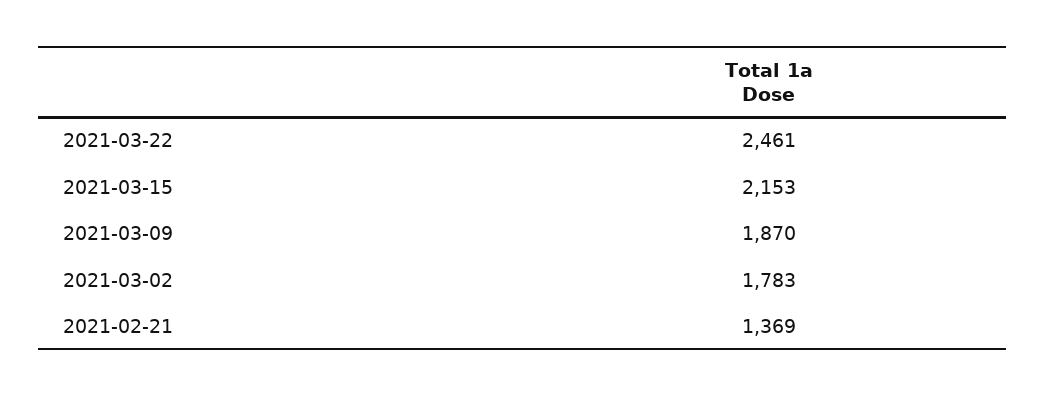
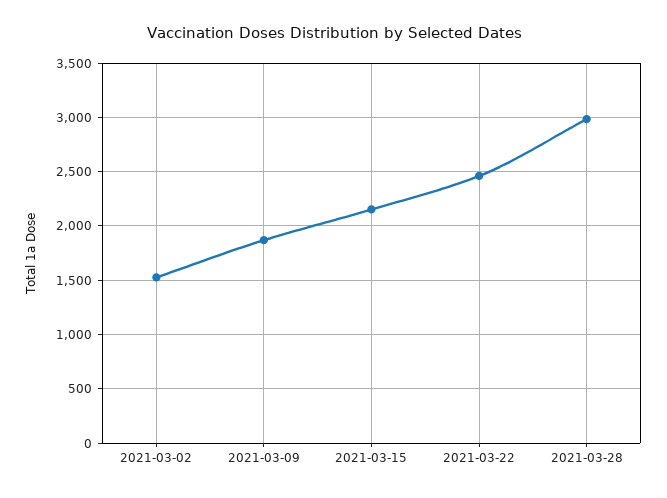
2021-03-02: 1783 -> 1500
2021-02-21: 1369 -> none
2021-03-28: none -> 3000

